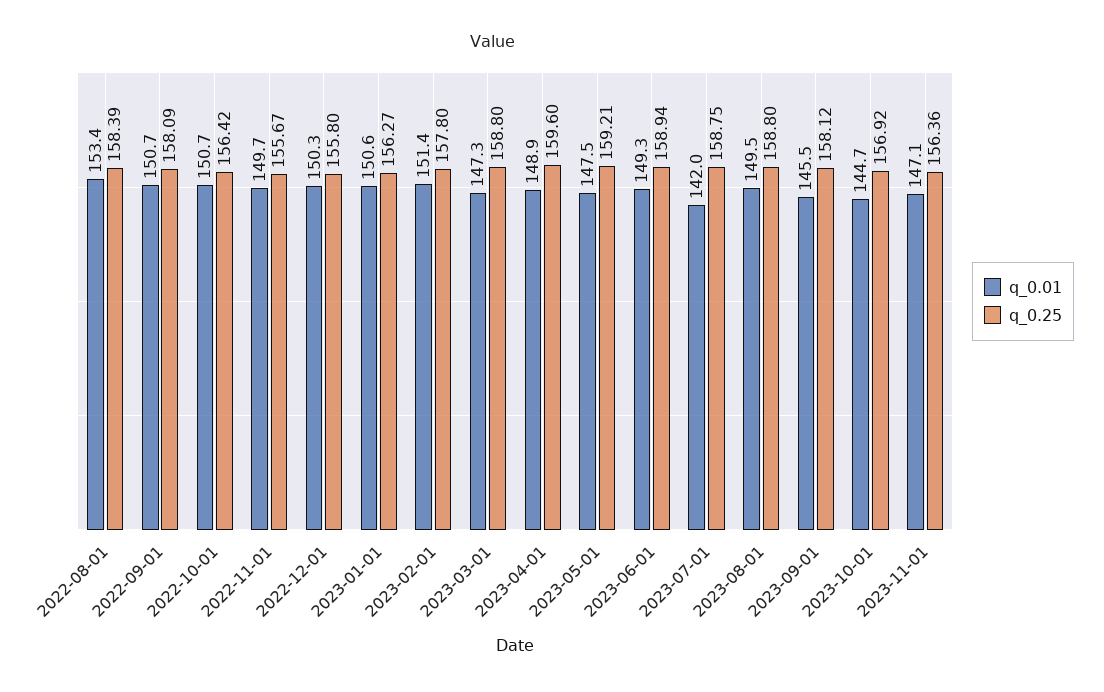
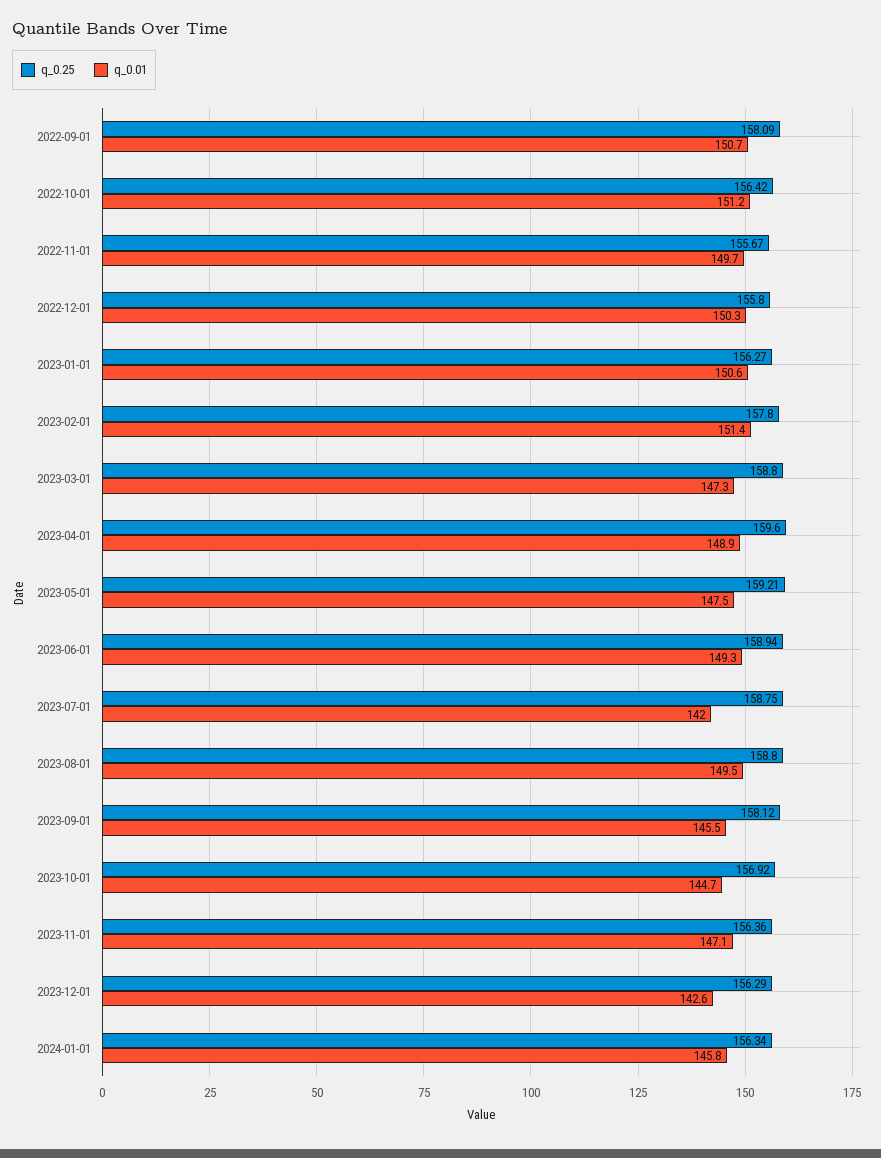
q_0.01, 2022-08-01: 153.4 -> none
q_0.25, 2022-08-01: 158.39 -> none
q_0.01, 2022-10-01: 150.7 -> 151.2
q_0.25, 2023-12-01: none -> 156.29
q_0.01, 2023-12-01: none -> 142.6
q_0.25, 2024-01-01: none -> 156.34
q_0.01, 2024-01-01: none -> 145.8

